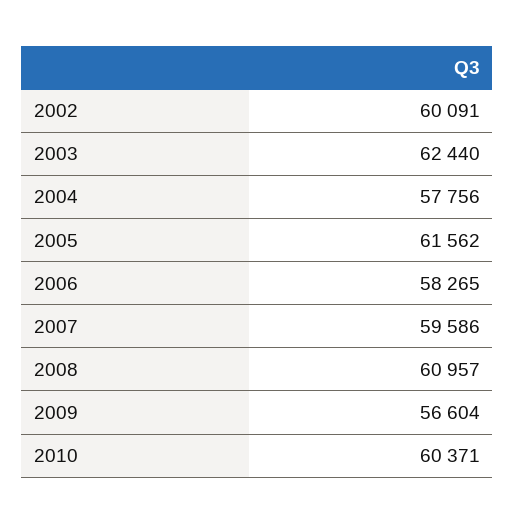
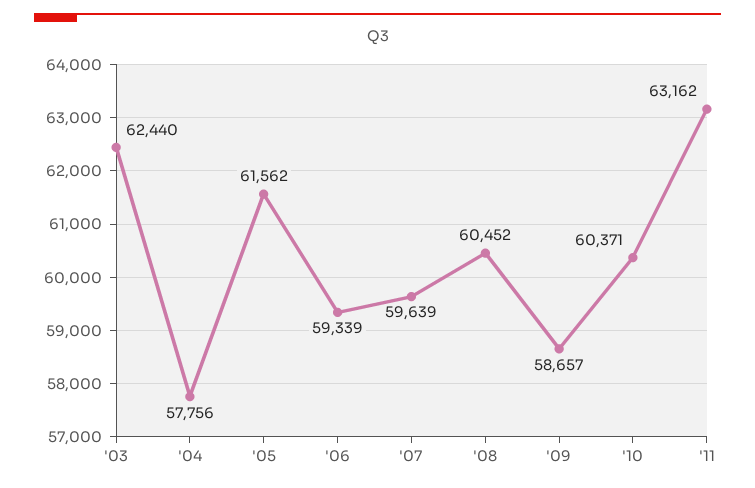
2002: 60091 -> none
2006: 58265 -> 59339
2007: 59586 -> 59639
2008: 60957 -> 60452
2009: 56604 -> 58657
'11: none -> 63162

